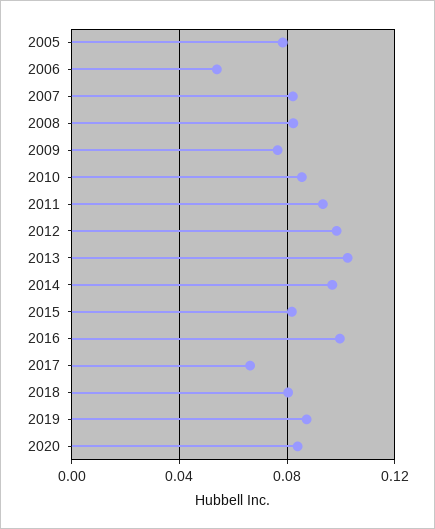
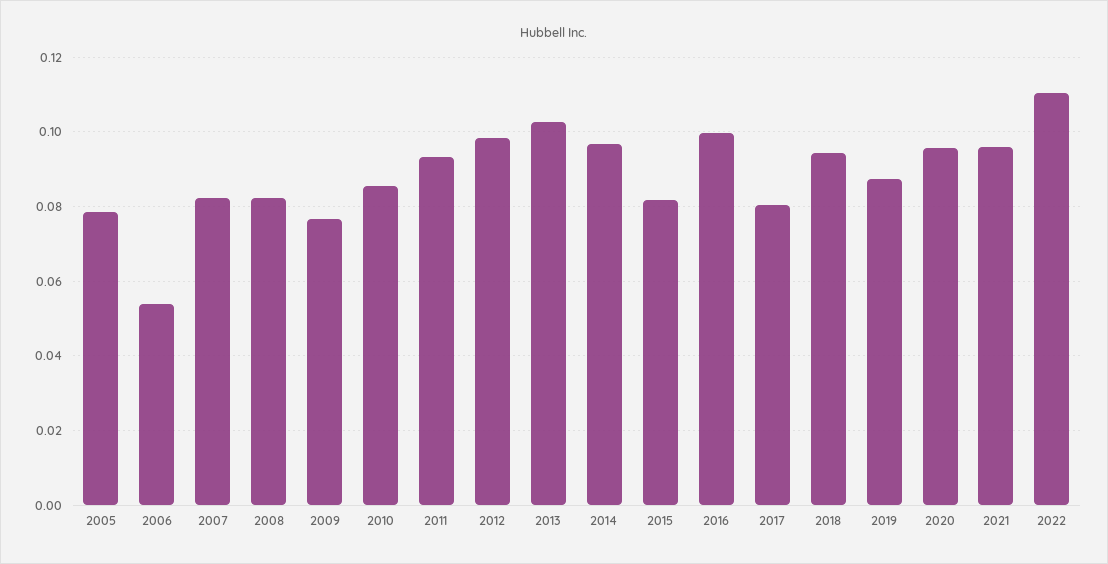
2017: 0.065 -> 0.08
2018: 0.08 -> 0.094
2020: 0.085 -> 0.096
2021: none -> 0.096
2022: none -> 0.11

